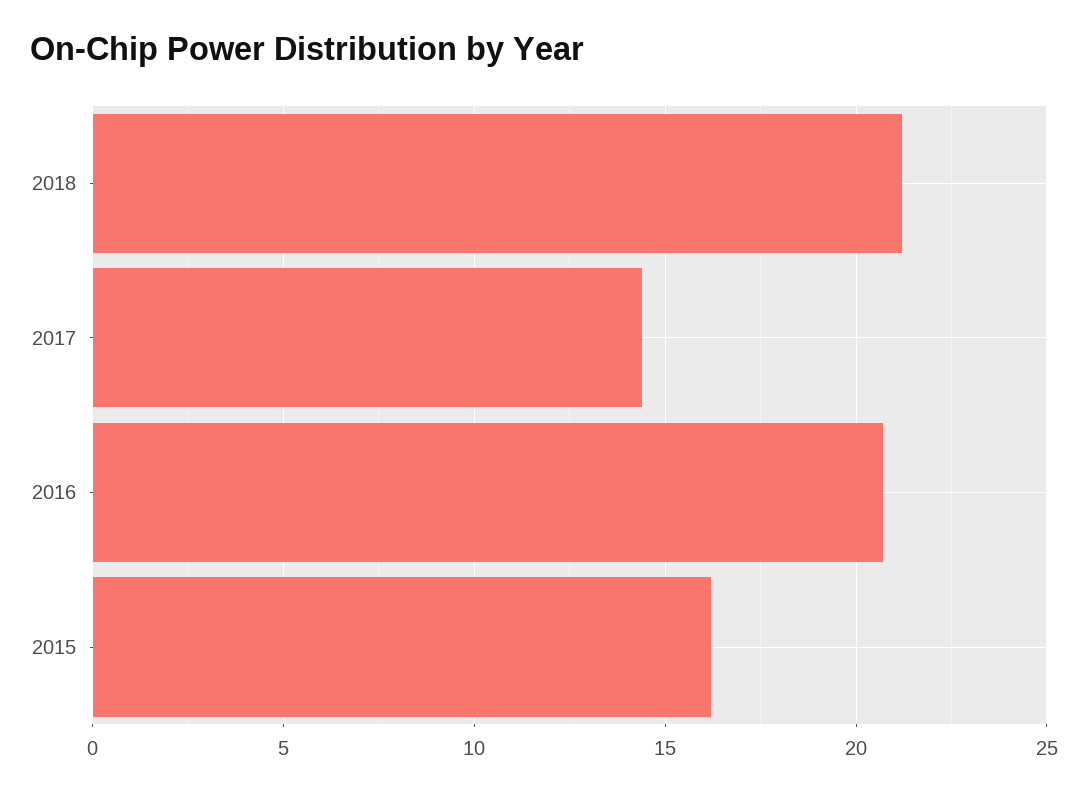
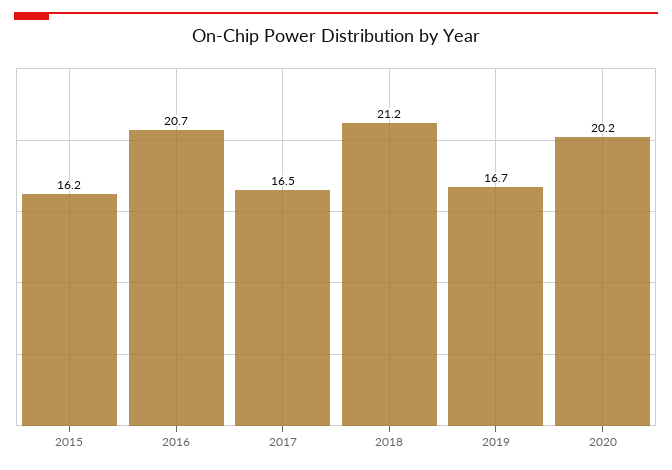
2017: 14.5 -> 16.5
2019: none -> 16.7
2020: none -> 20.2

